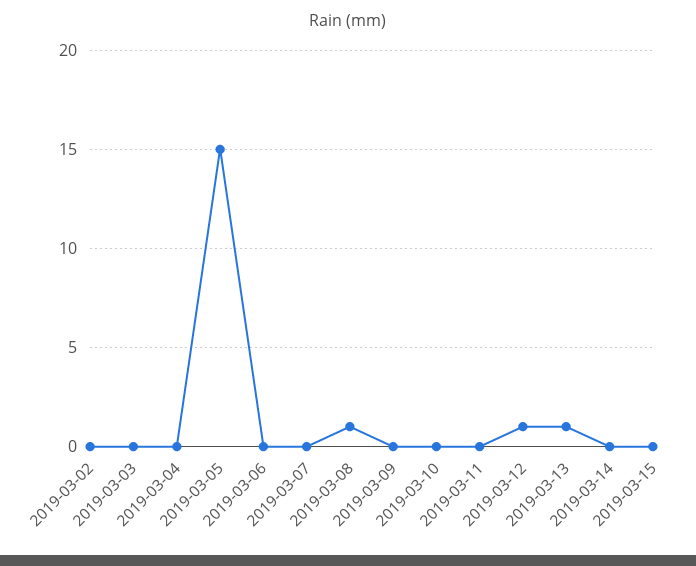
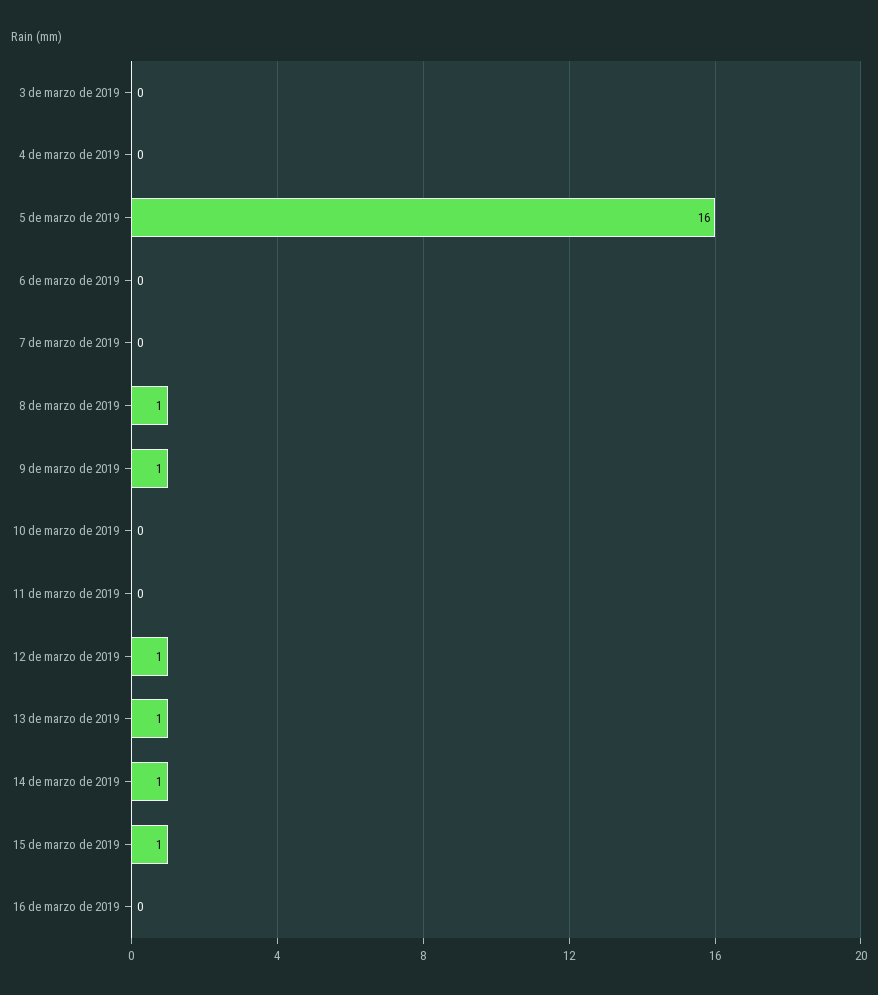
2019-03-02: 0 -> none
2019-03-05: 15 -> 16
2019-03-09: 0 -> 1
2019-03-14: 0 -> 1
2019-03-15: 0 -> 1
16 de marzo de 2019: none -> 0

